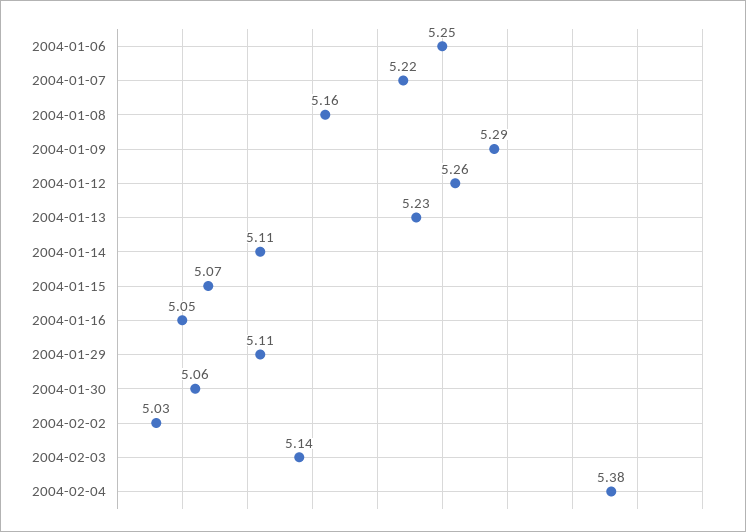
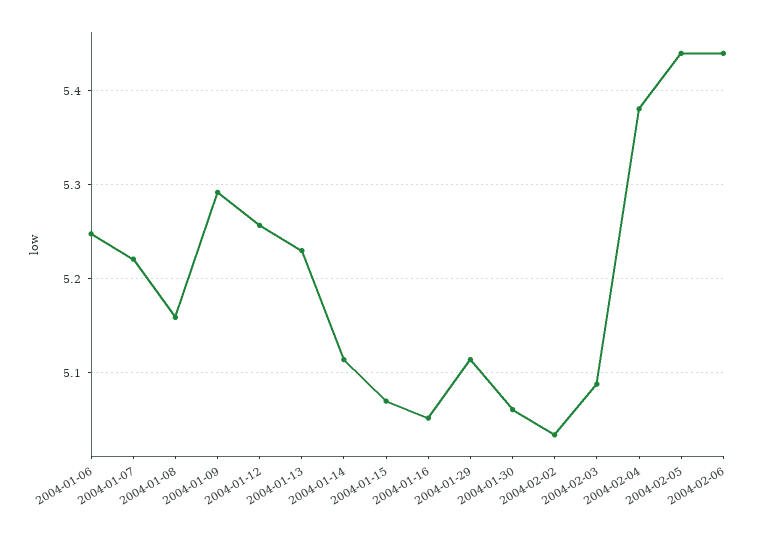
2004-02-03: 5.14 -> 5.09
2004-02-05: none -> 5.44
2004-02-06: none -> 5.44

